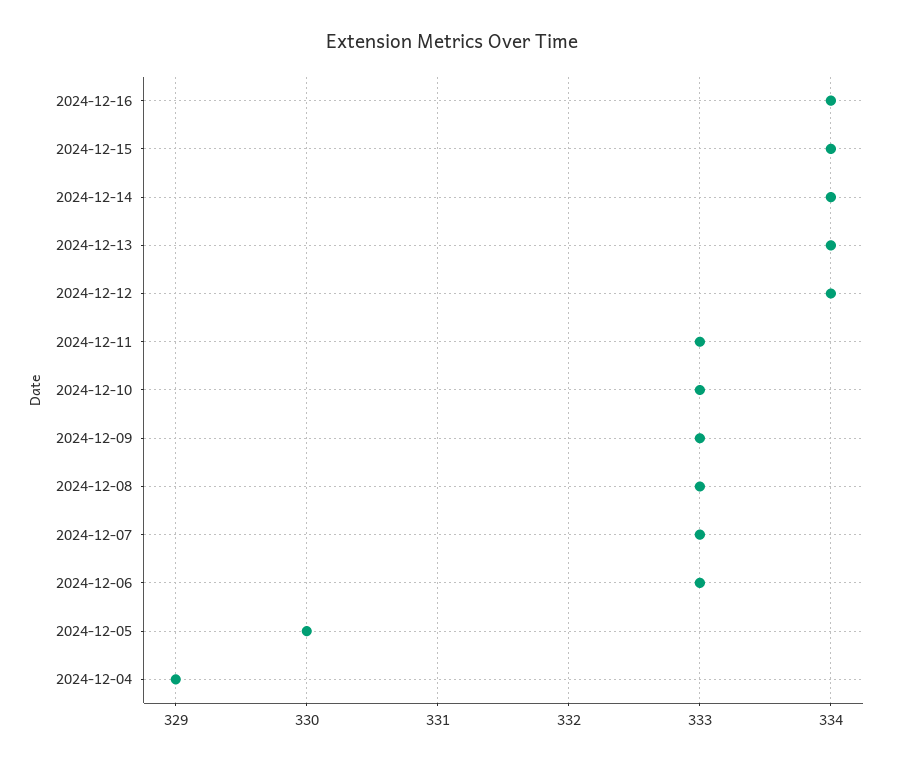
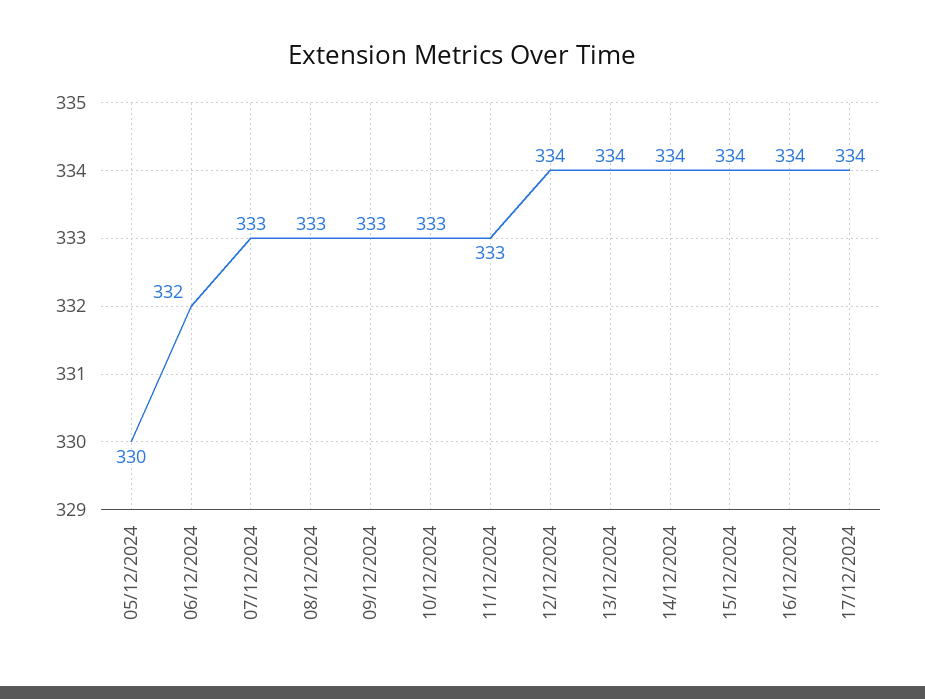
2024-12-06: 333 -> 332
2024-12-04: 329 -> none
17/12/2024: none -> 334

